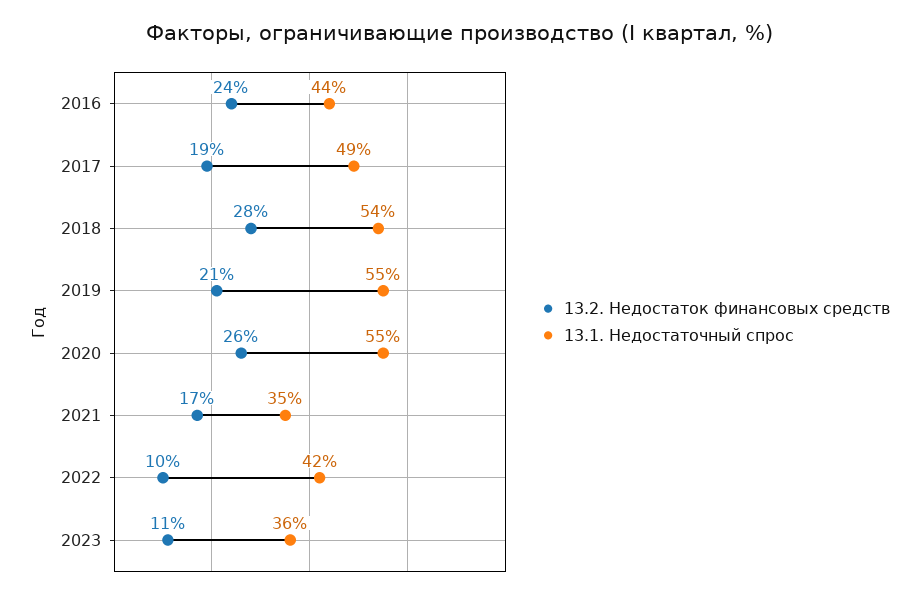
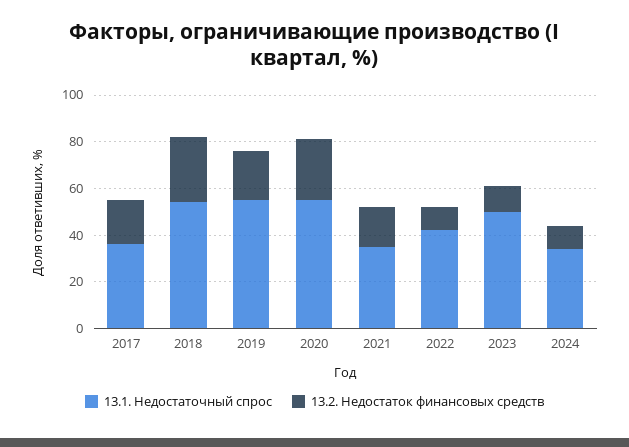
13.2. Недостаток финансовых средств, 2016: 24 -> none
13.1. Недостаточный спрос, 2016: 44 -> none
13.1. Недостаточный спрос, 2017: 49 -> 35
13.1. Недостаточный спрос, 2023: 36 -> 50
13.1. Недостаточный спрос, 2024: none -> 35
13.2. Недостаток финансовых средств, 2024: none -> 10

